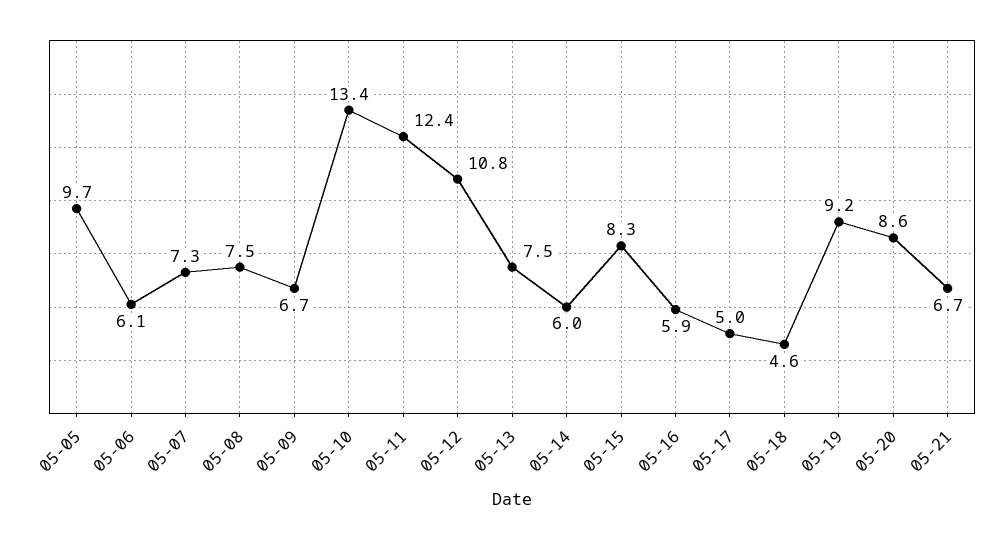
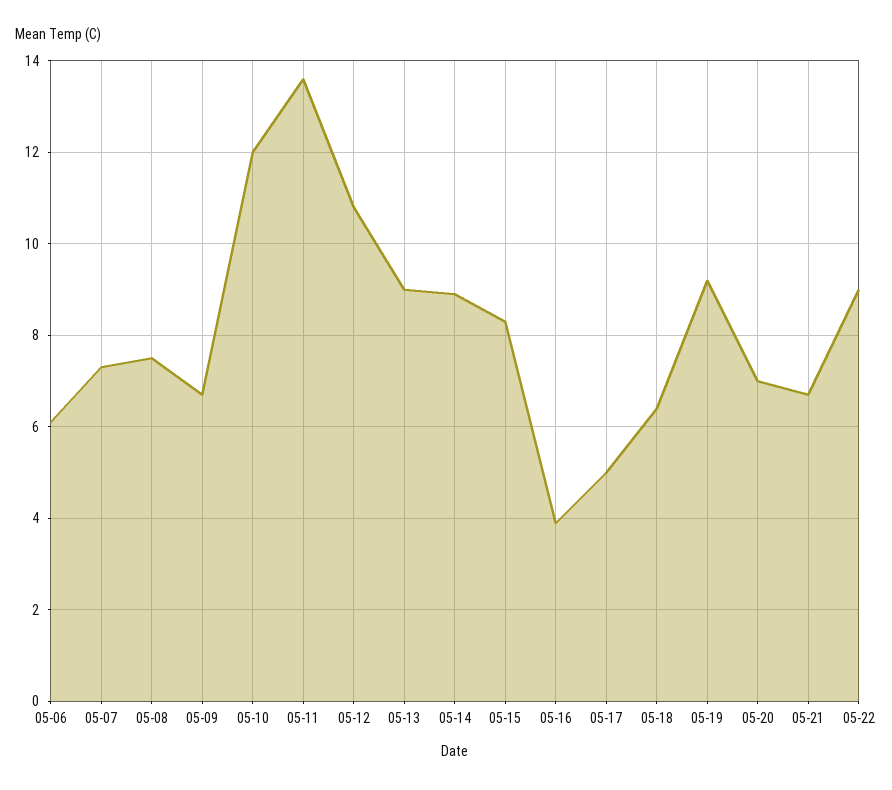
05-05: 9.7 -> none
05-10: 13.4 -> 12
05-11: 12.4 -> 13.5
05-13: 7.5 -> 9
05-14: 6 -> 9
05-16: 5.9 -> 4
05-18: 4.6 -> 6.5
05-20: 8.6 -> 7
05-22: none -> 9

